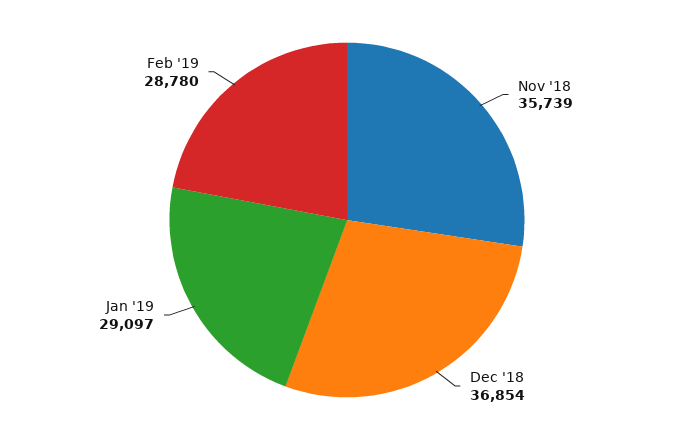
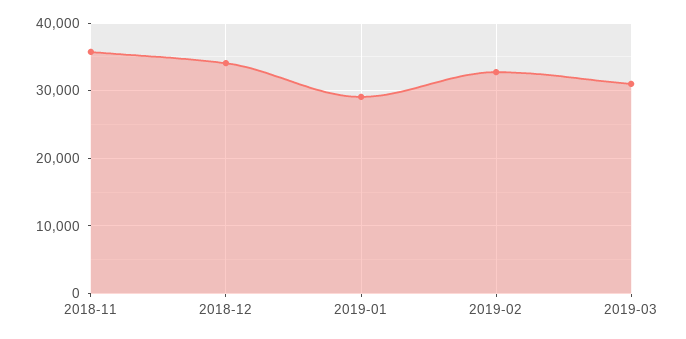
Dec '18: 36854 -> 34000
Feb '19: 28780 -> 33000
2019-03: none -> 31000

